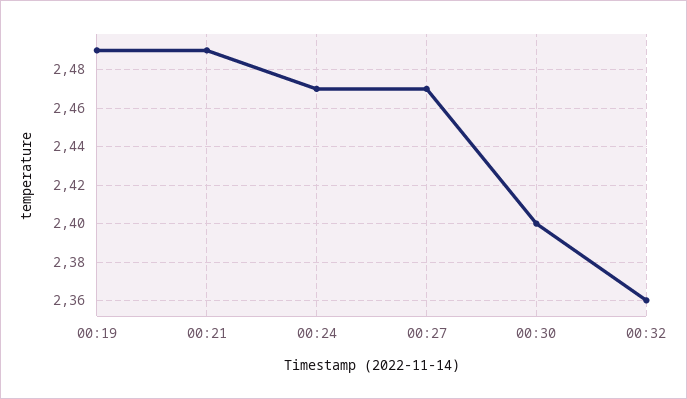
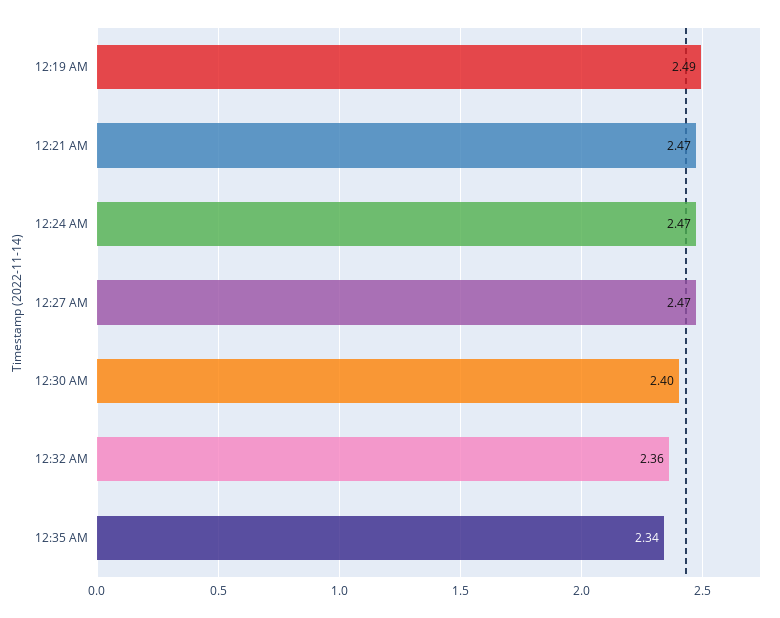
00:21: 2.49 -> 2.47
12:35 AM: none -> 2.34

